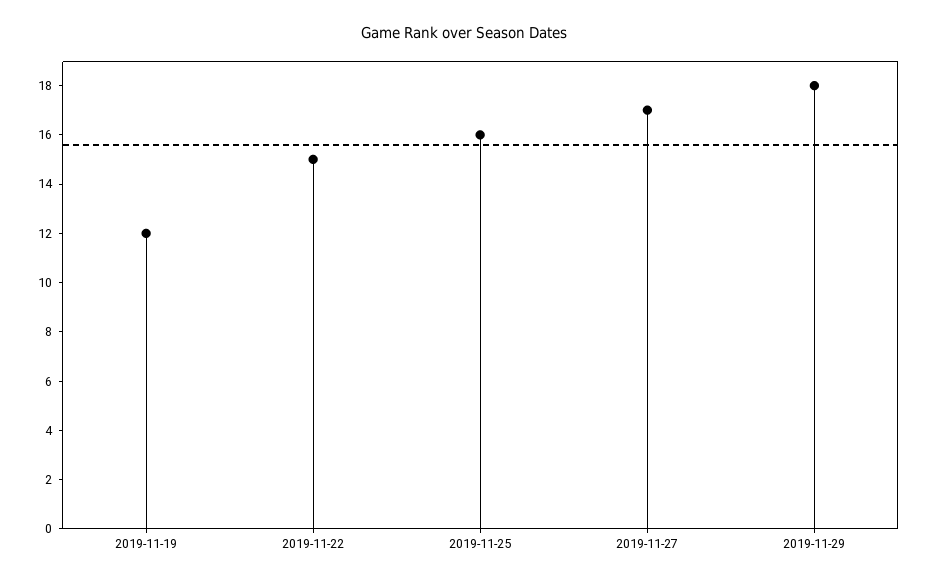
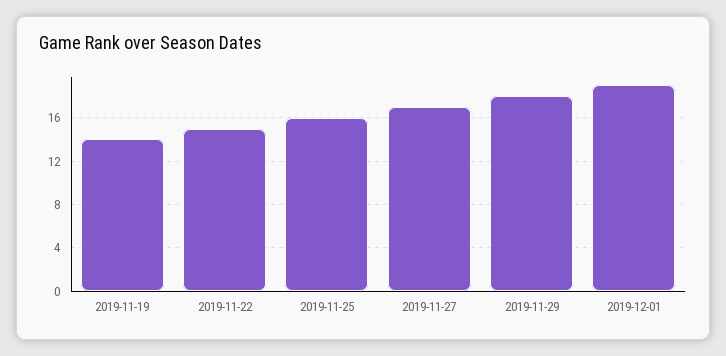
2019-11-19: 12 -> 14
2019-12-01: none -> 19

